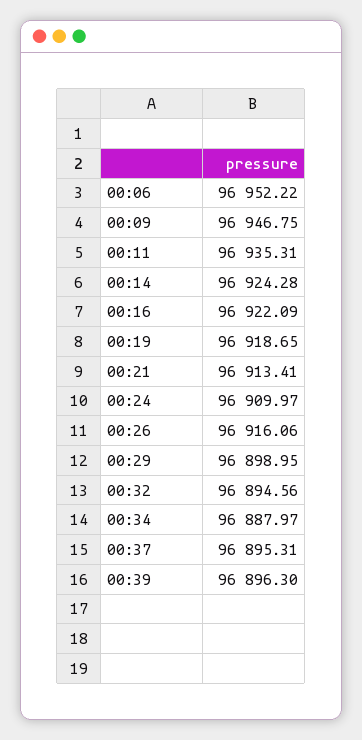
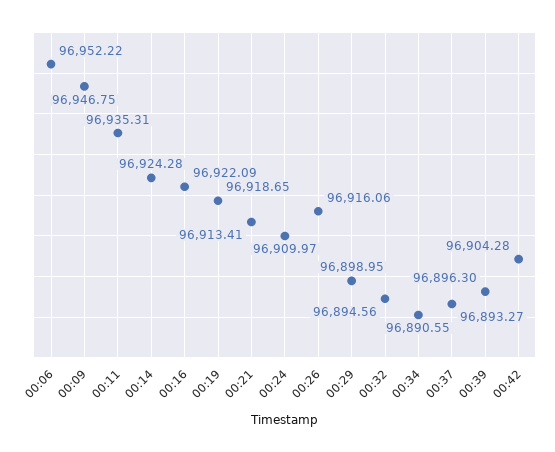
00:34: 96887.97 -> 96890.55
00:37: 96895.31 -> 96893.27
00:42: none -> 96904.28

